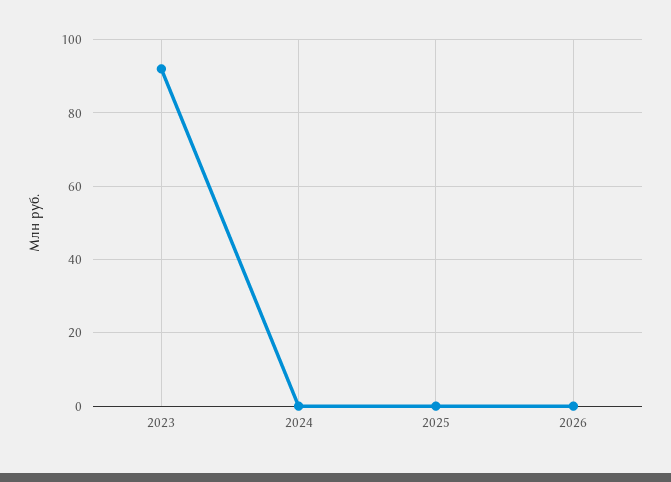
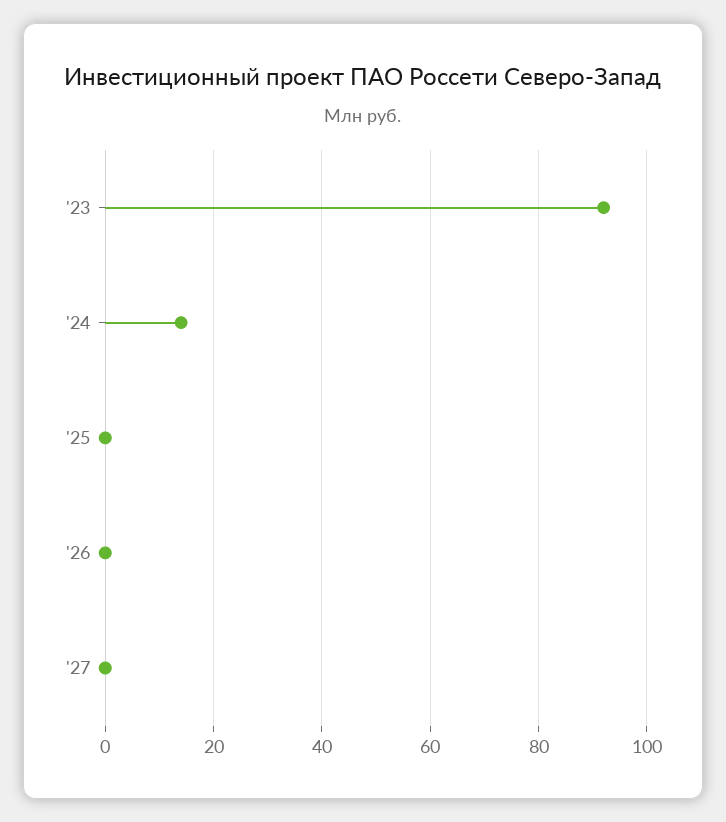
2024: 0 -> 15
'27: none -> 0

